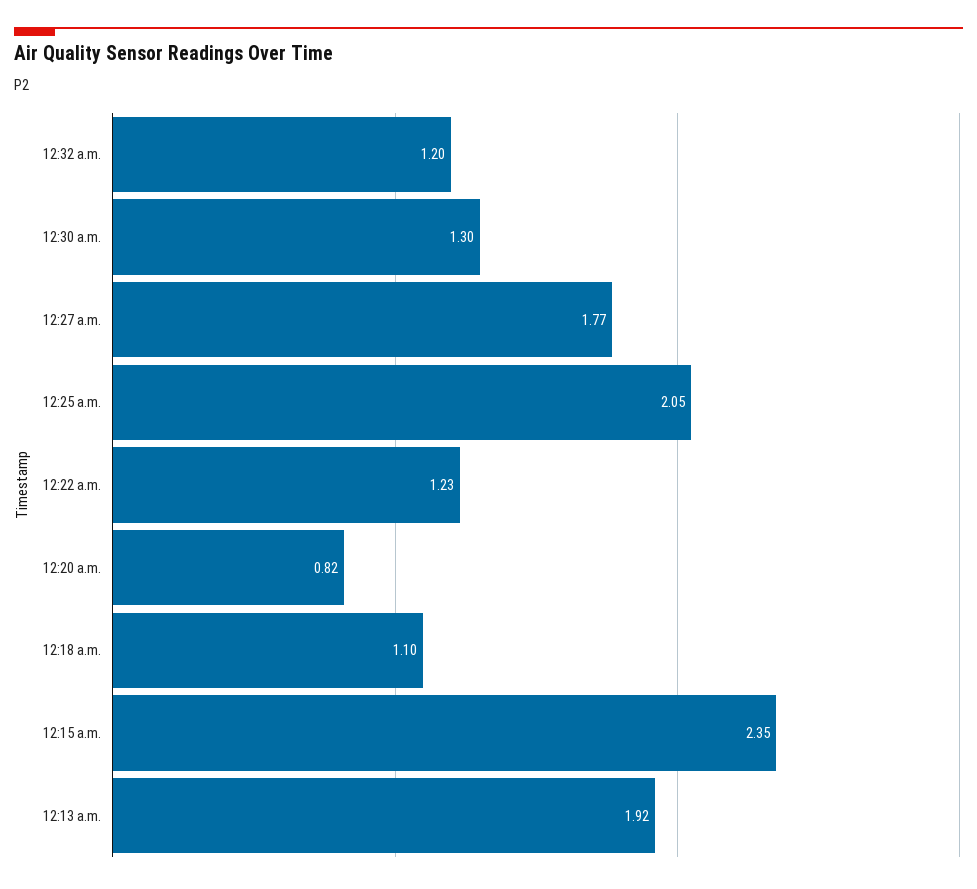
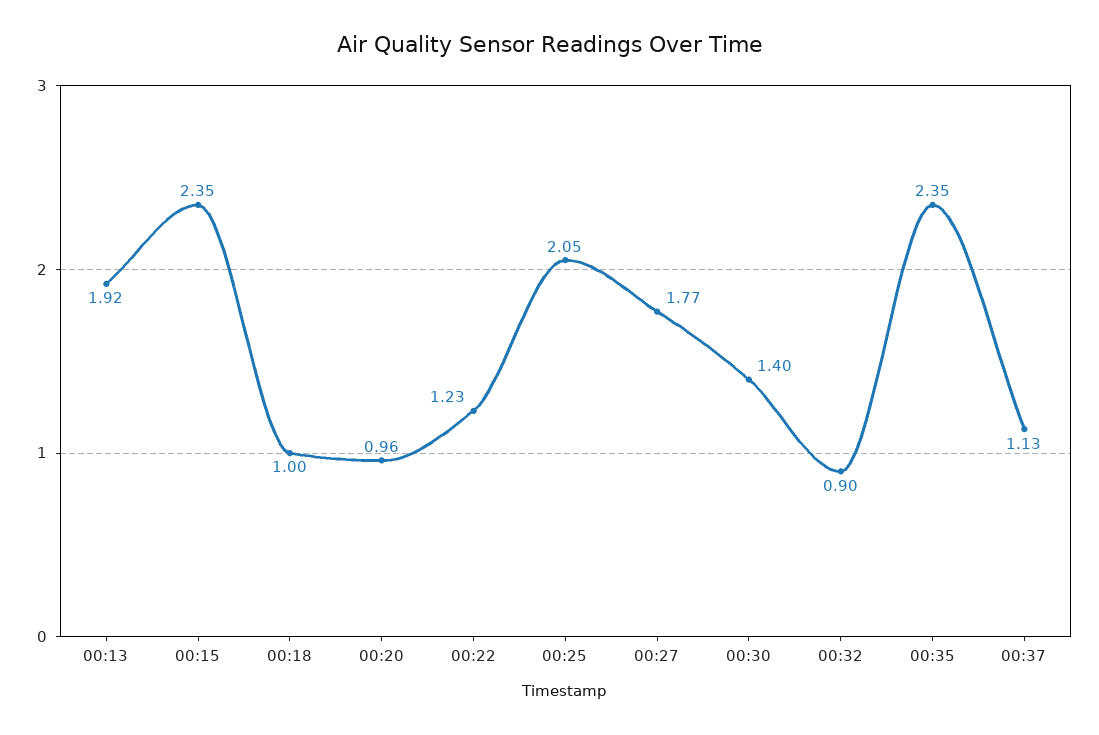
12:32 a.m.: 1.2 -> 0.9
12:30 a.m.: 1.3 -> 1.4
12:20 a.m.: 0.82 -> 0.96
12:18 a.m.: 1.1 -> 1
00:35: none -> 2.35
00:37: none -> 1.13

